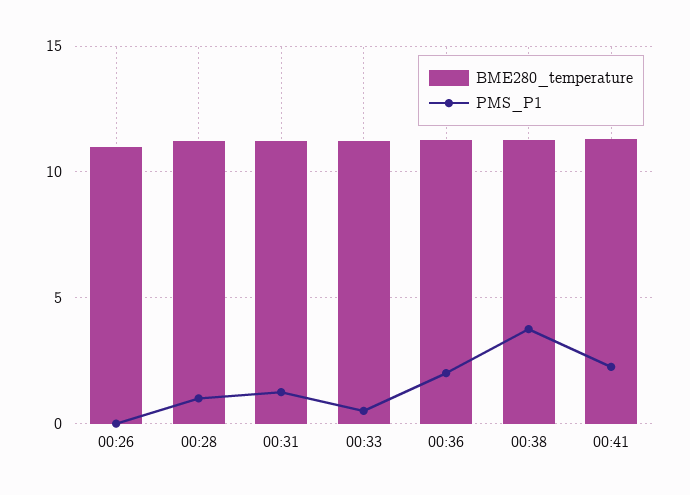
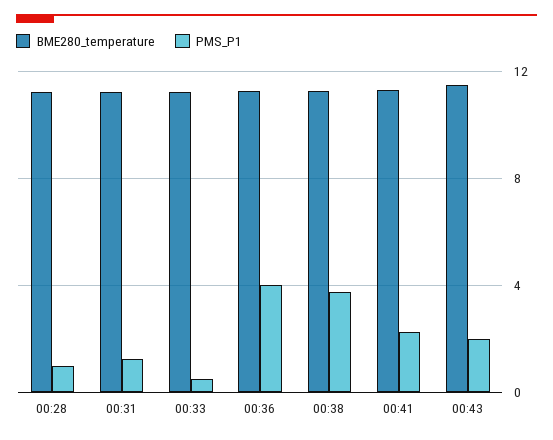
BME280_temperature, 00:26: 11 -> none
PMS_P1, 00:26: 0 -> none
PMS_P1, 00:36: 2 -> 4
BME280_temperature, 00:43: none -> 11.5
PMS_P1, 00:43: none -> 2

